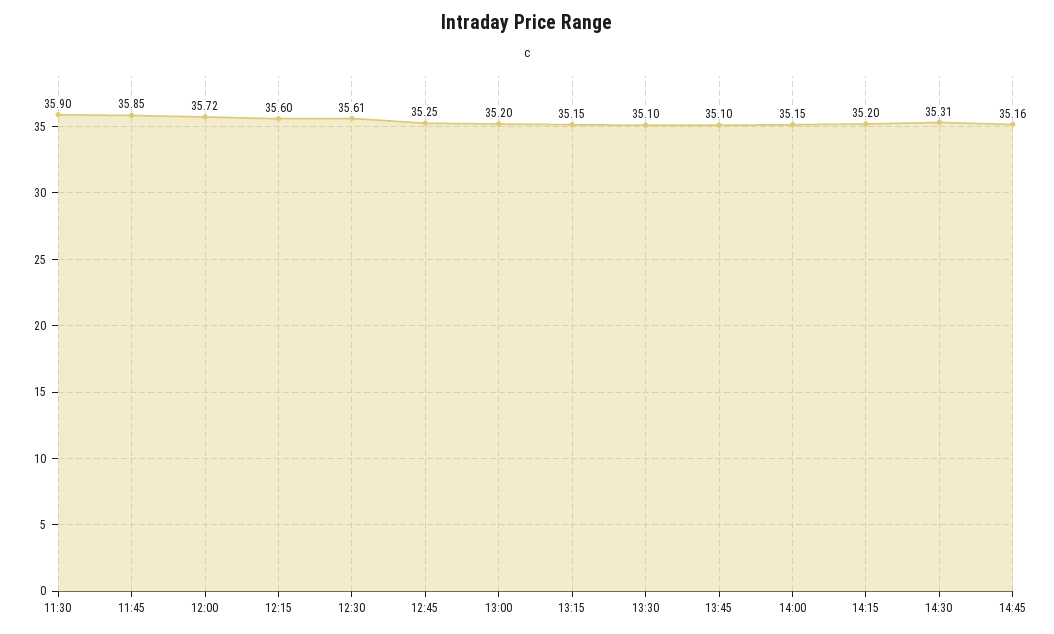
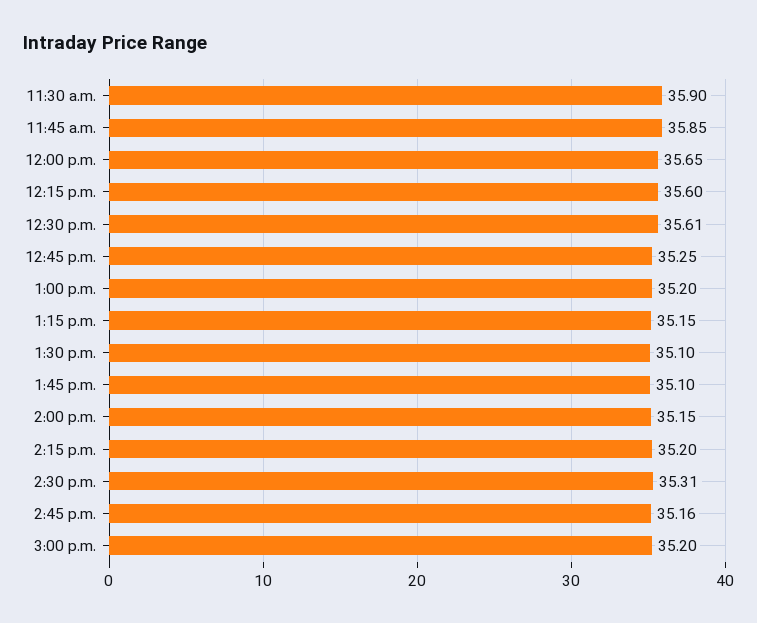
12:00: 35.72 -> 35.65
3:00 p.m.: none -> 35.2

